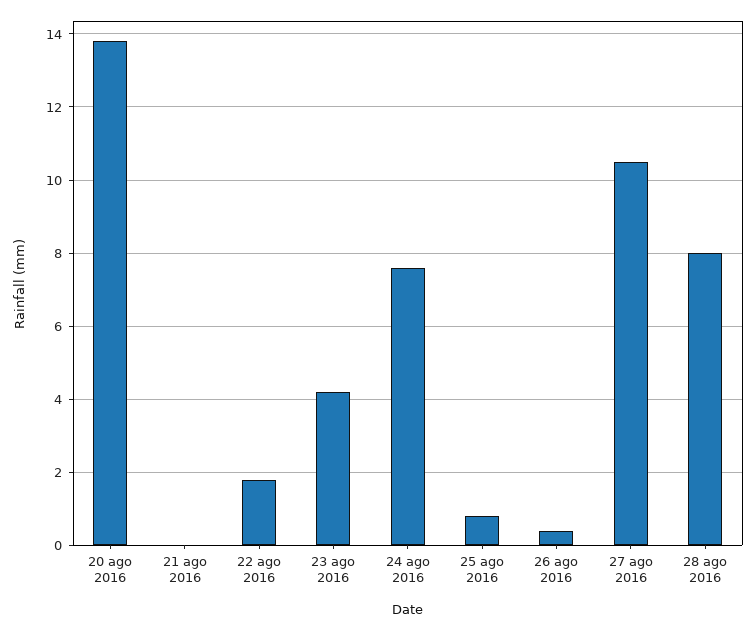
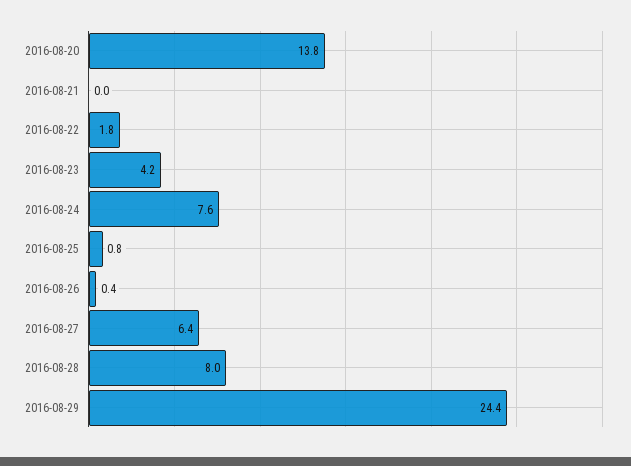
27 ago 2016: 10.5 -> 6.4
2016-08-29: none -> 24.4

